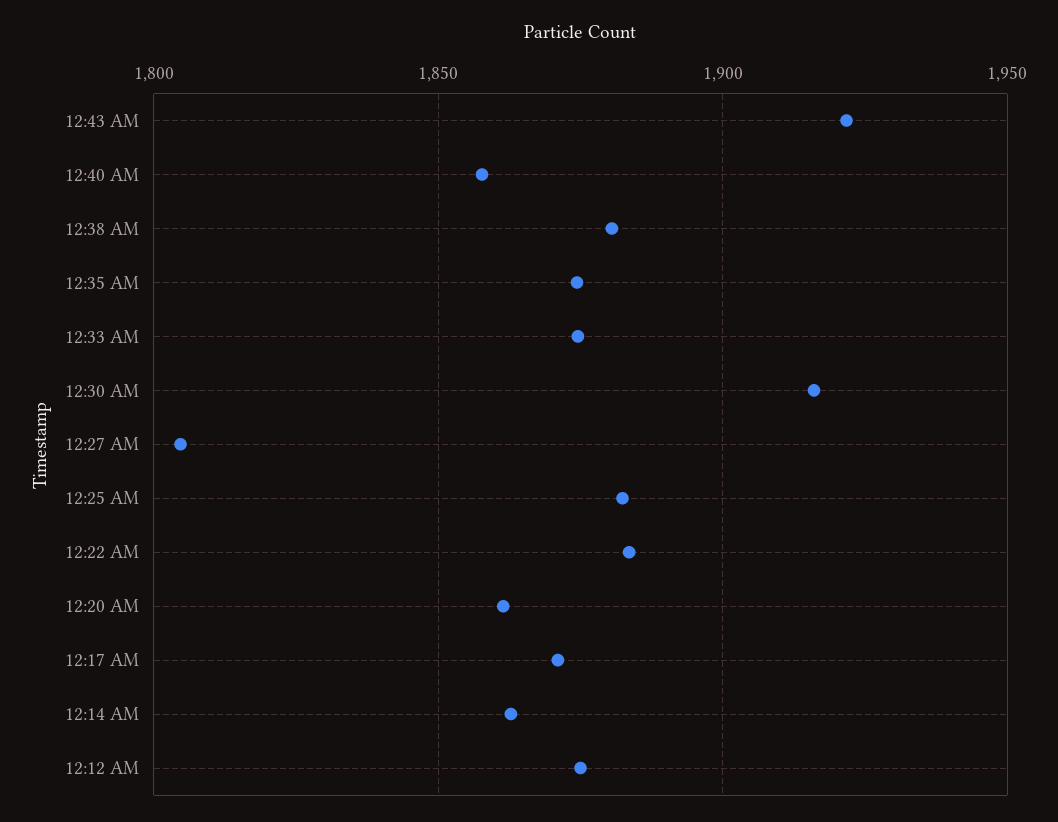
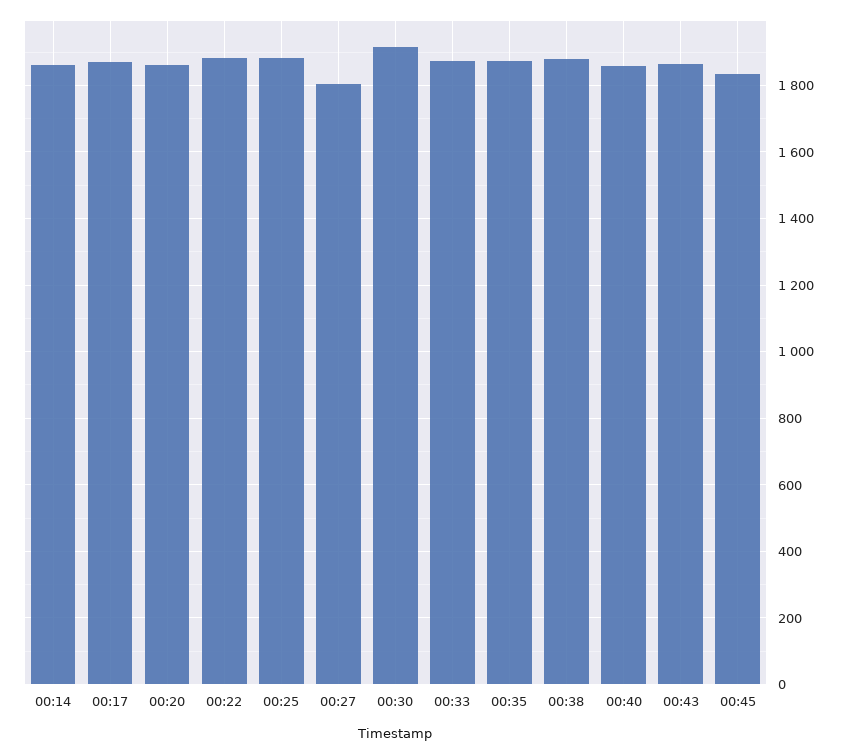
12:43 AM: 1920 -> 1860
12:12 AM: 1875 -> none
00:45: none -> 1840

